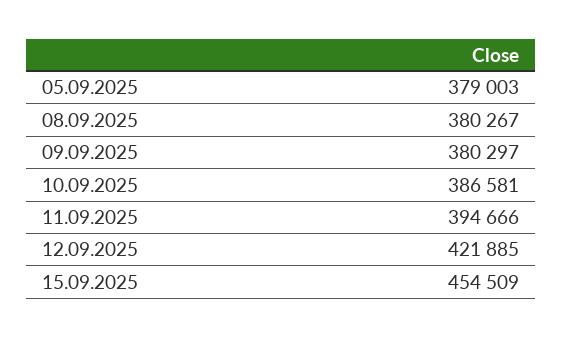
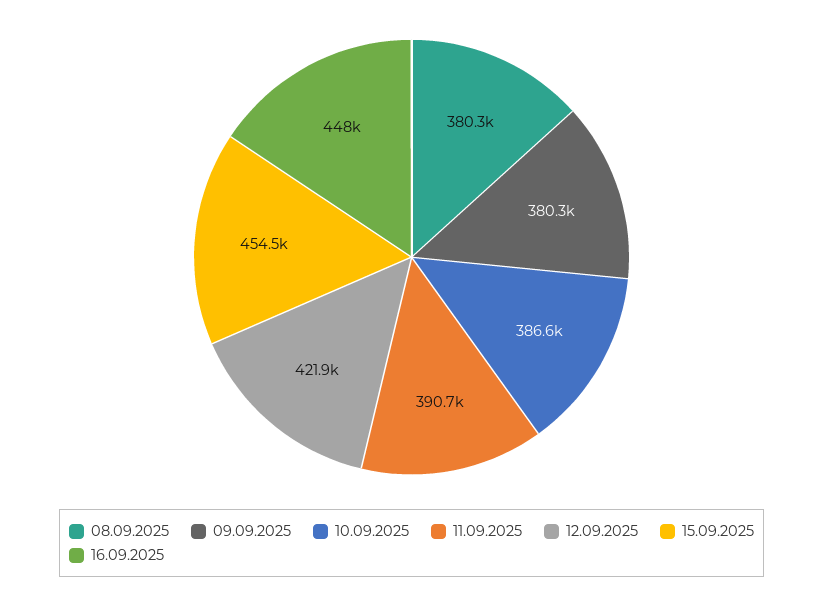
05.09.2025: 379003 -> none
11.09.2025: 394666 -> 390700
16.09.2025: none -> 448000

